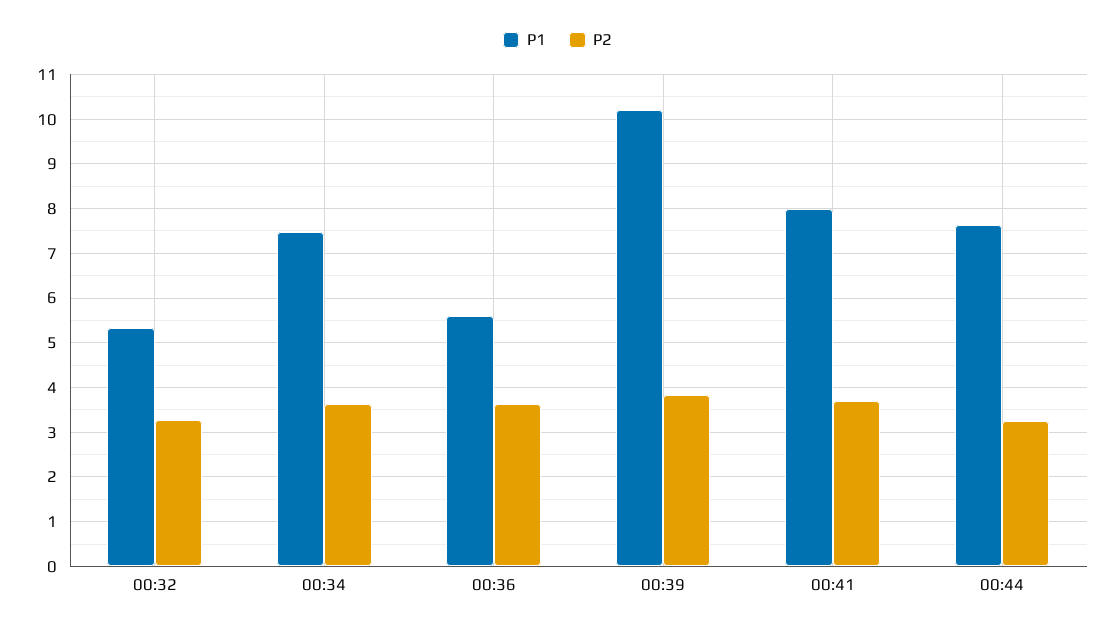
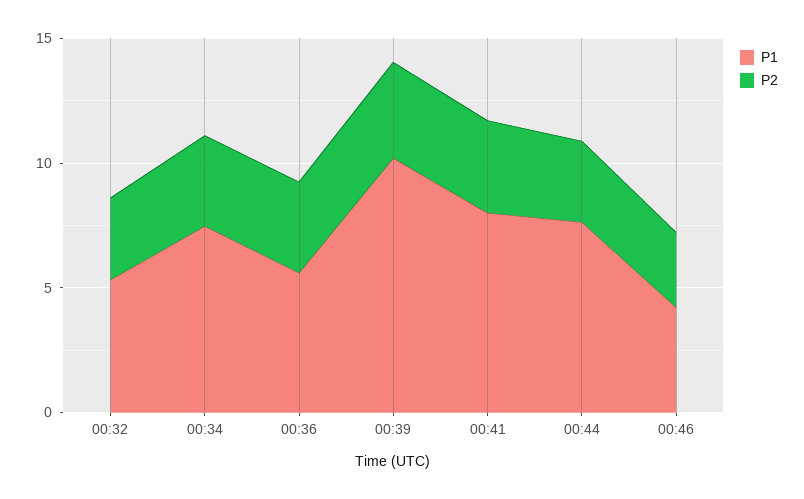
P1, 00:46: none -> 4
P2, 00:46: none -> 3

